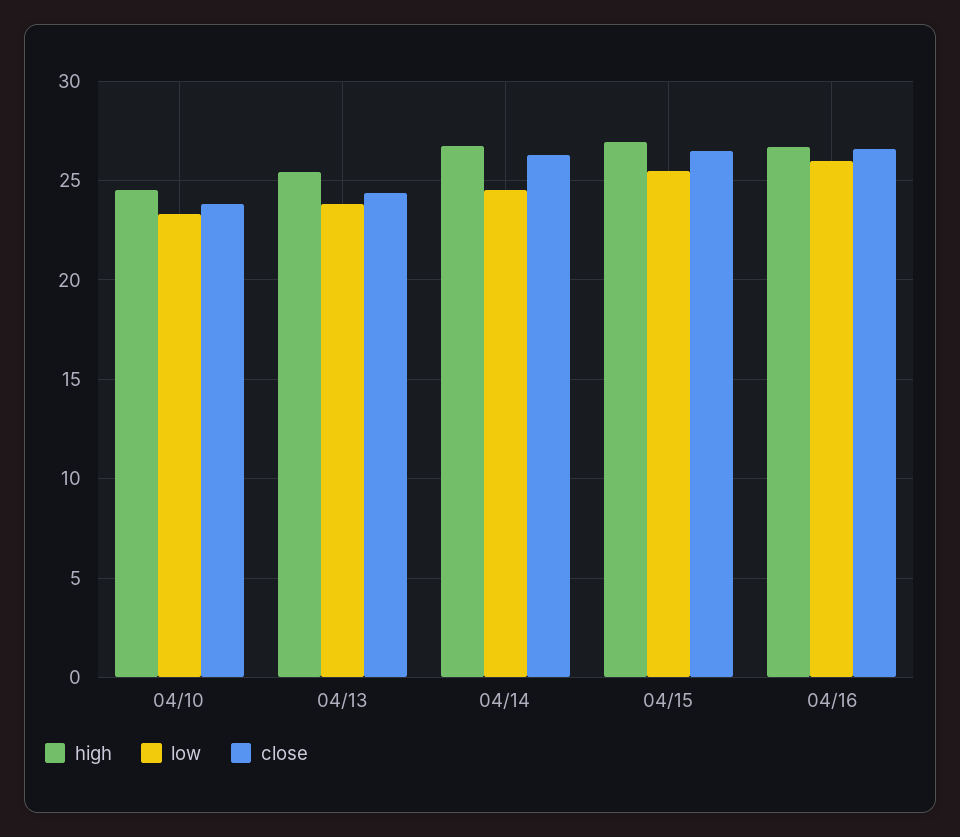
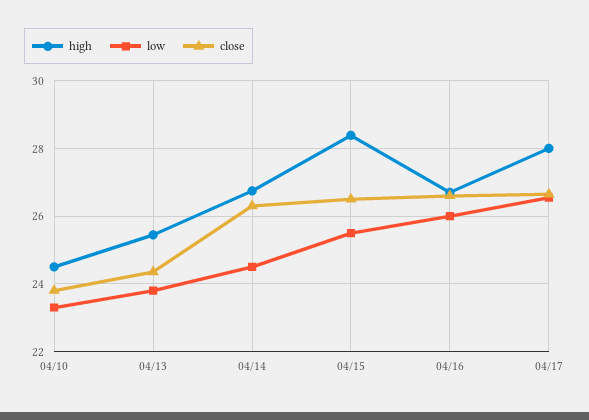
high, 04/15: 27 -> 28.4
high, 04/17: none -> 28
low, 04/17: none -> 26.6
close, 04/17: none -> 26.6

